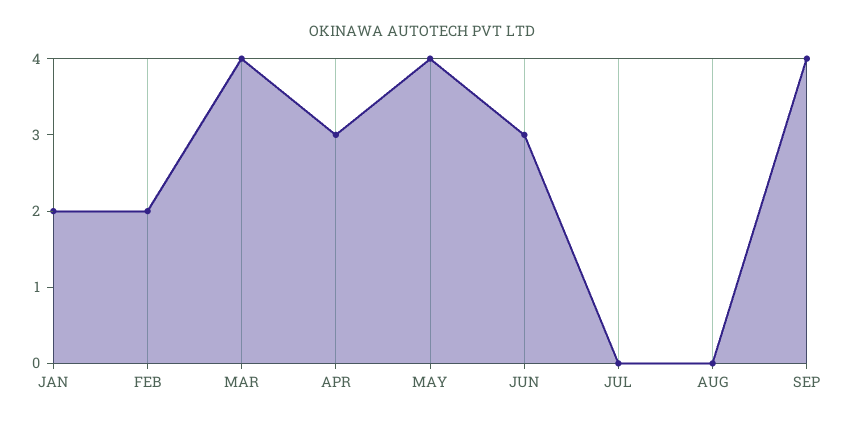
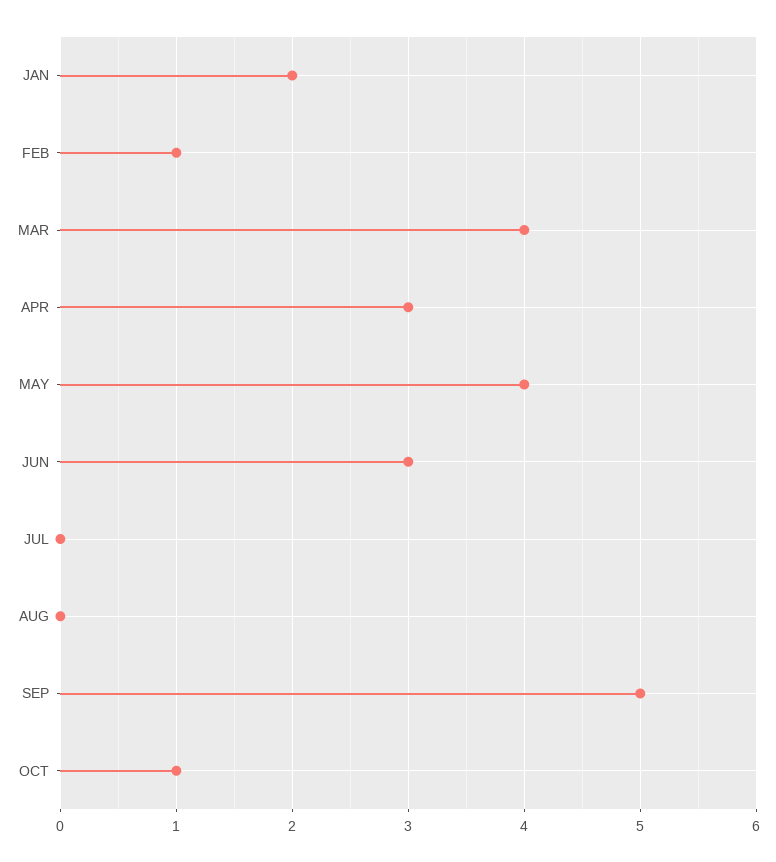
FEB: 2 -> 1
SEP: 4 -> 5
OCT: none -> 1

